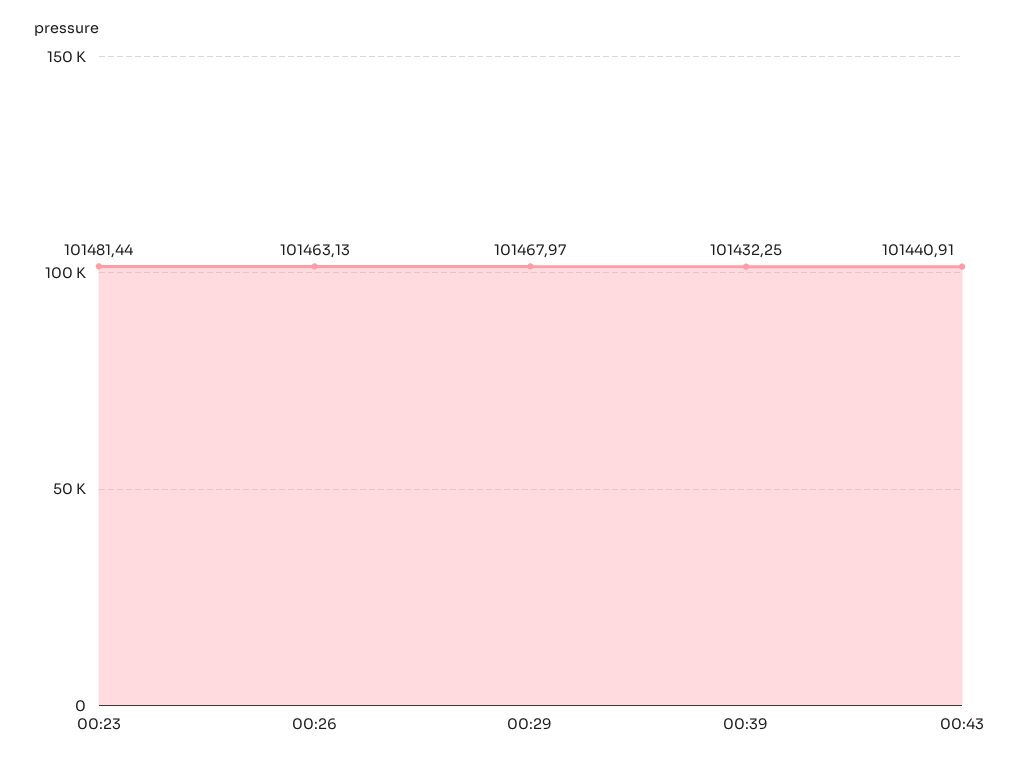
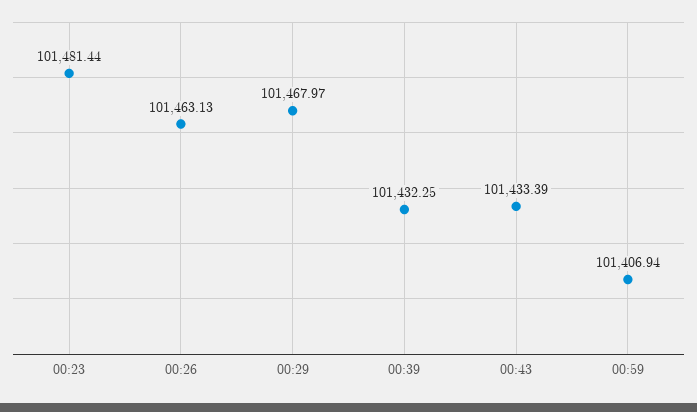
00:43: 101440.91 -> 101433.39
00:59: none -> 101406.94

